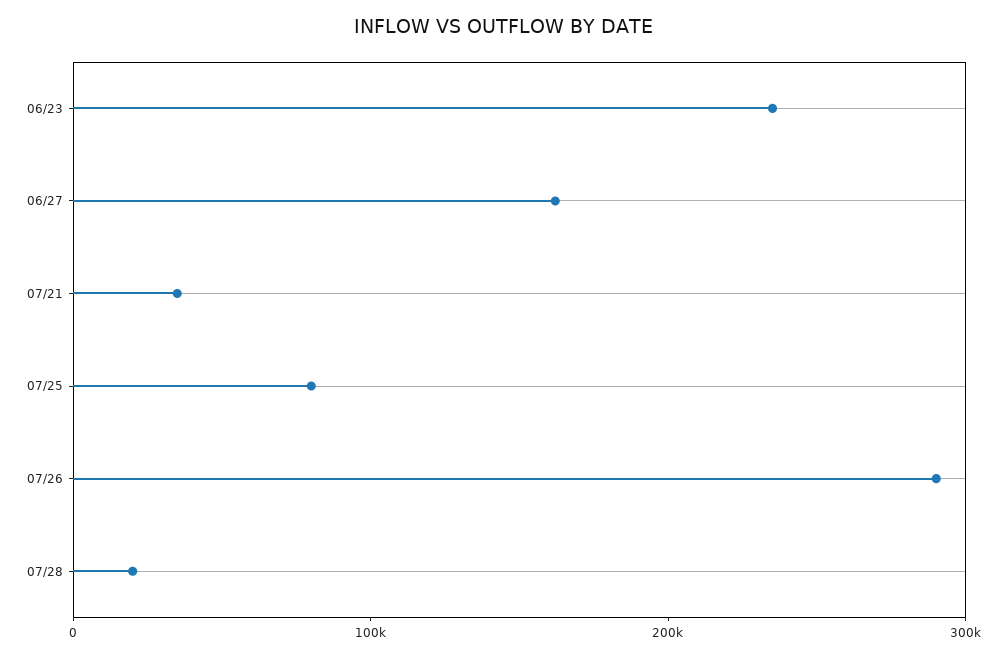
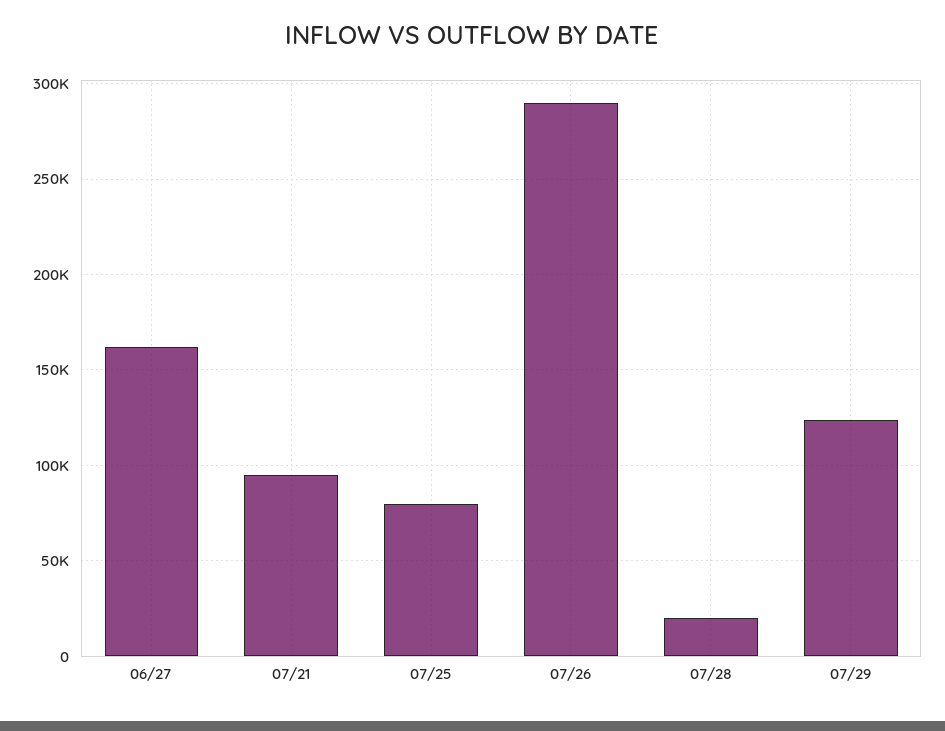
06/23: 240000 -> none
07/21: 40000 -> 95000
07/29: none -> 125000

